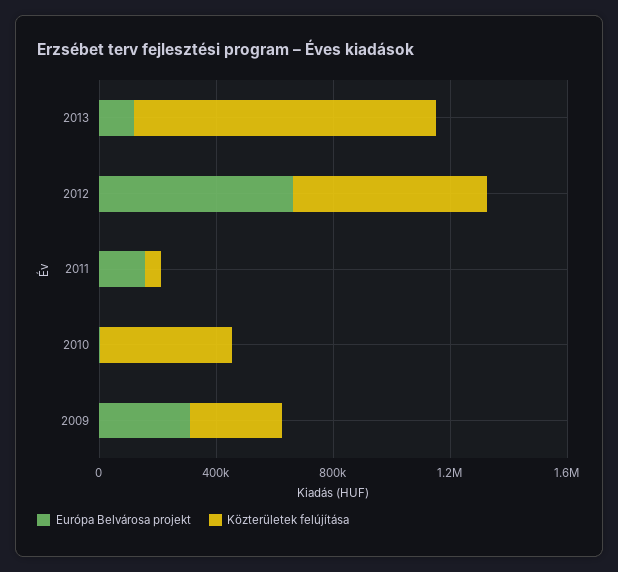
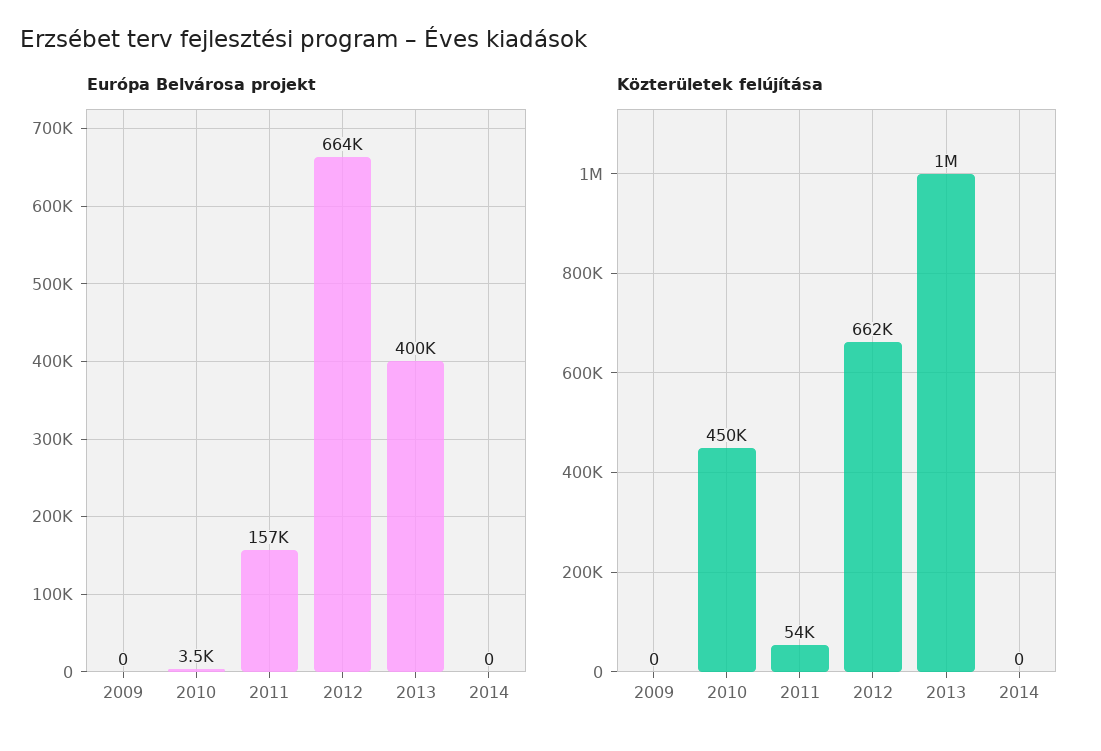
Európa Belvárosa projekt, 2013: 100000 -> 400000
Európa Belvárosa projekt, 2009: 300000 -> 0
Közterületek felújítása, 2009: 300000 -> 0
Európa Belvárosa projekt, 2014: none -> 0
Közterületek felújítása, 2014: none -> 0

